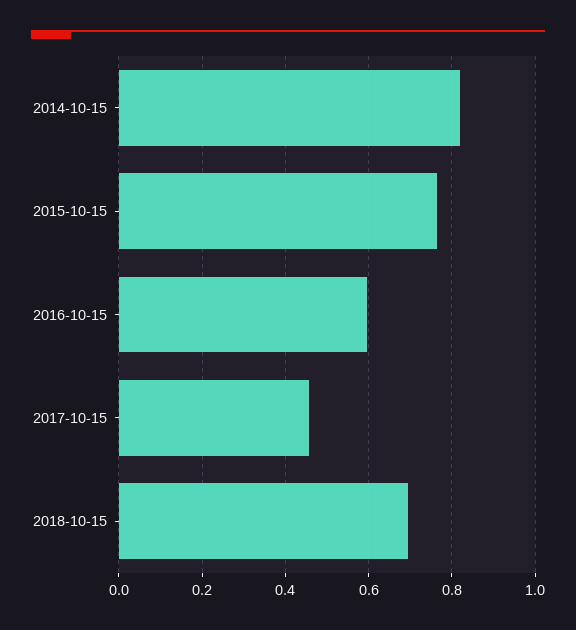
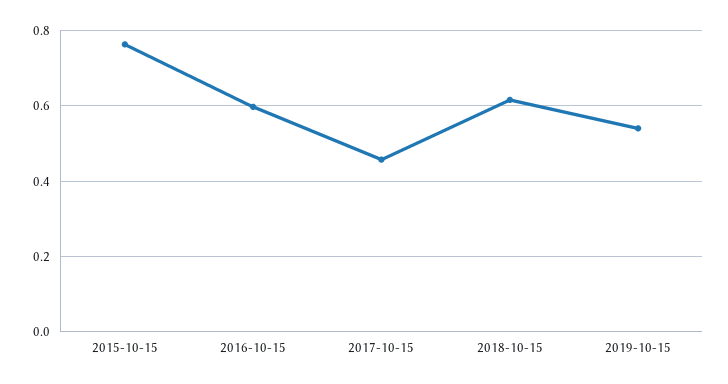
2014-10-15: 0.82 -> none
2018-10-15: 0.7 -> 0.62
2019-10-15: none -> 0.54

